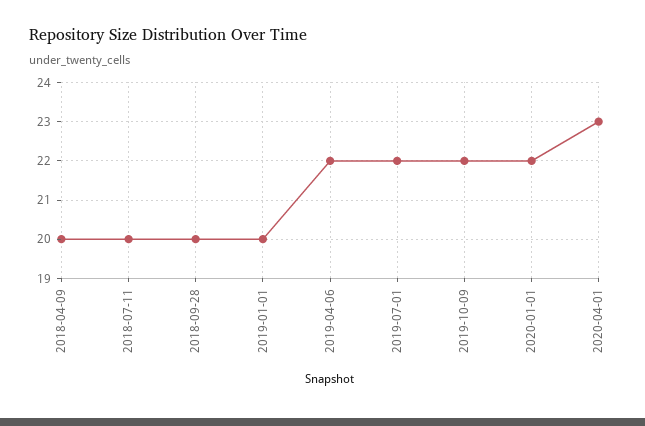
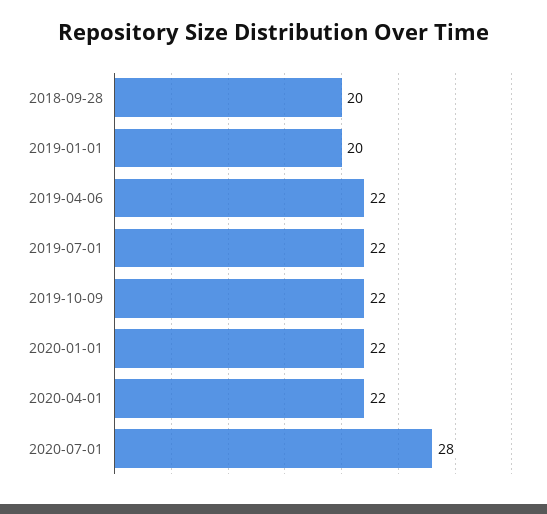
2018-04-09: 20 -> none
2018-07-11: 20 -> none
2020-04-01: 23 -> 22
2020-07-01: none -> 28

